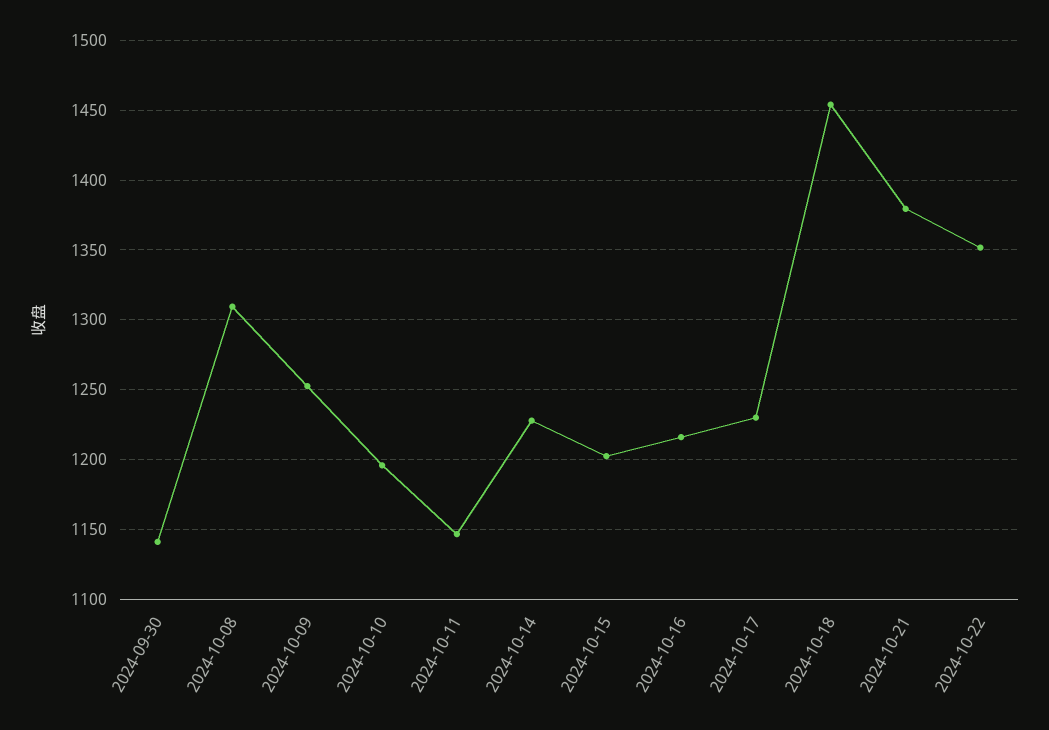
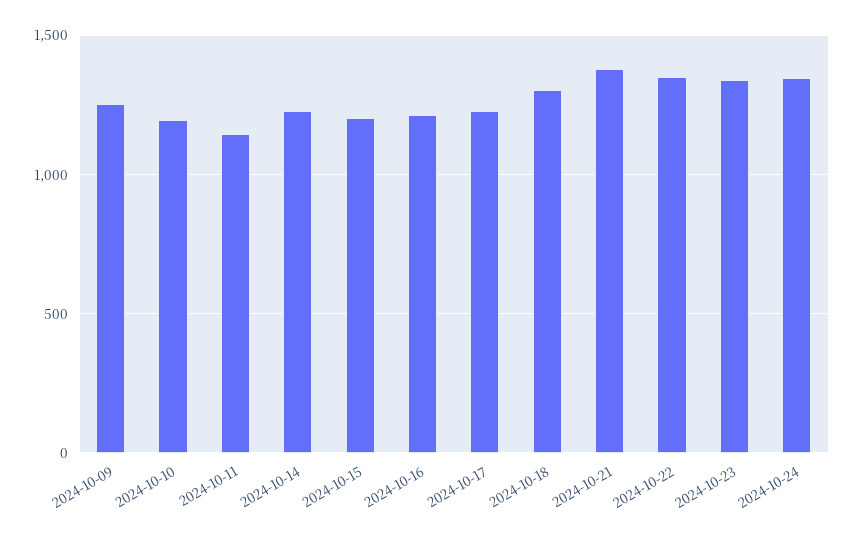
2024-09-30: 1140 -> none
2024-10-08: 1310 -> none
2024-10-18: 1455 -> 1300
2024-10-23: none -> 1350
2024-10-24: none -> 1350

